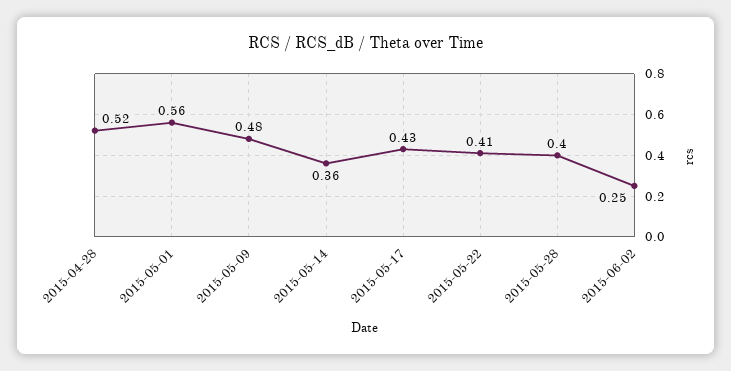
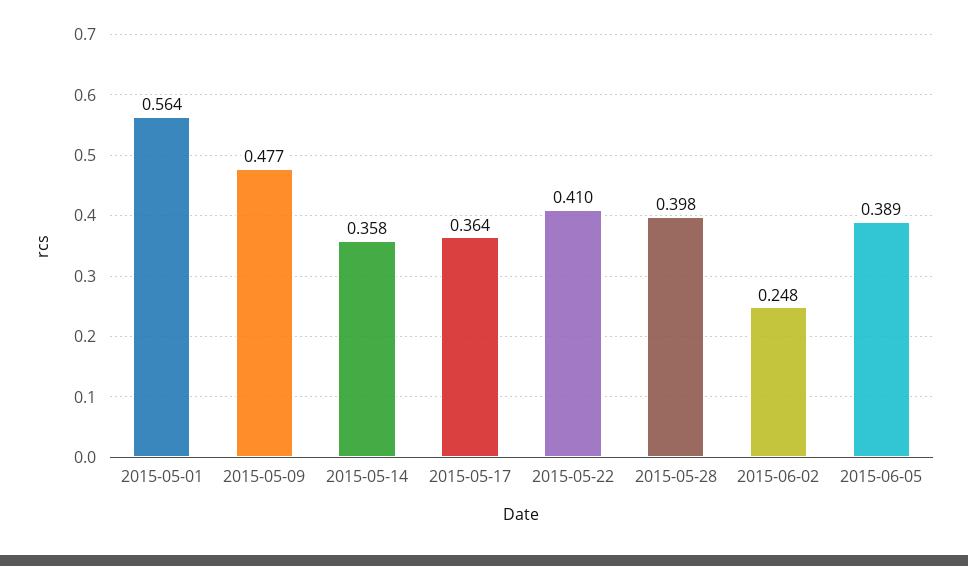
2015-04-28: 0.52 -> none
2015-05-17: 0.43 -> 0.364
2015-06-05: none -> 0.389

